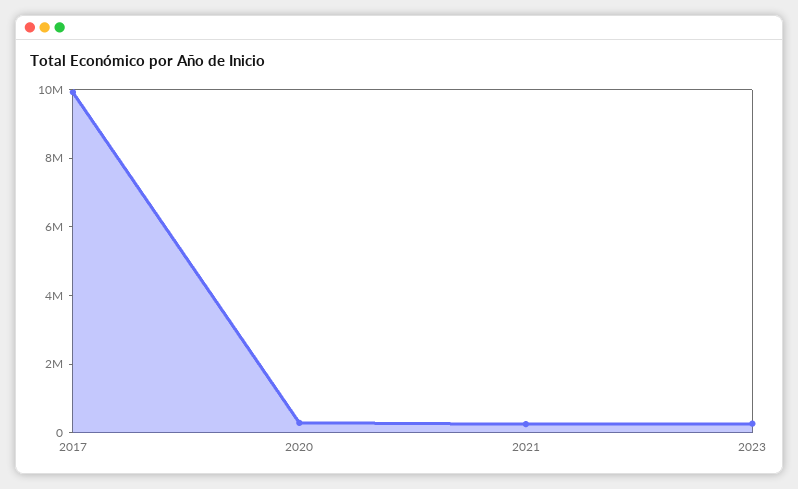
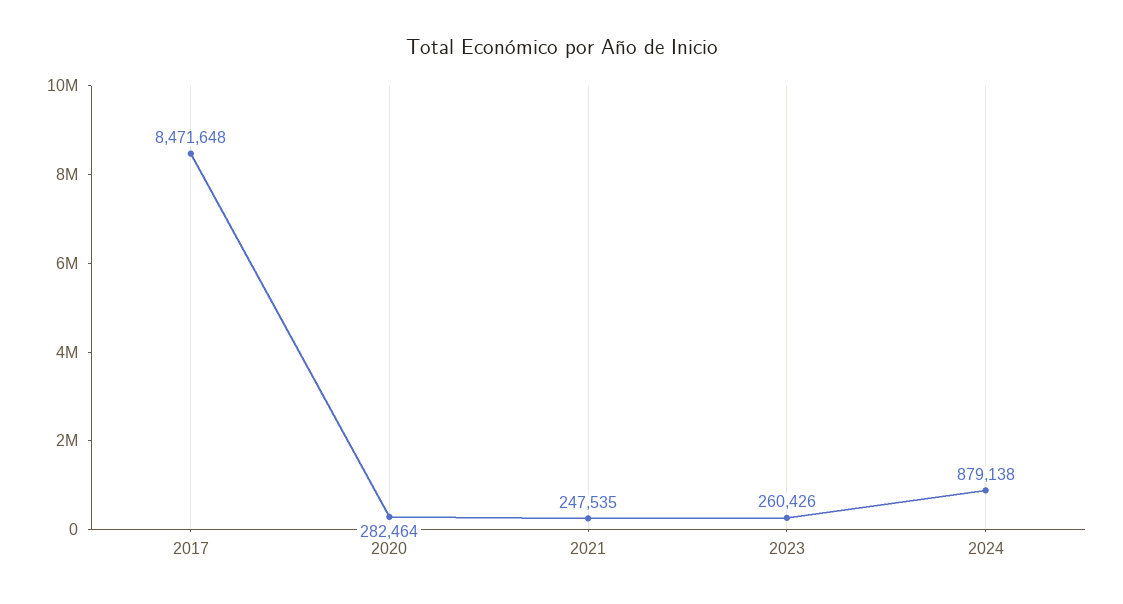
2017: 10000000 -> 8471648
2024: none -> 879138

